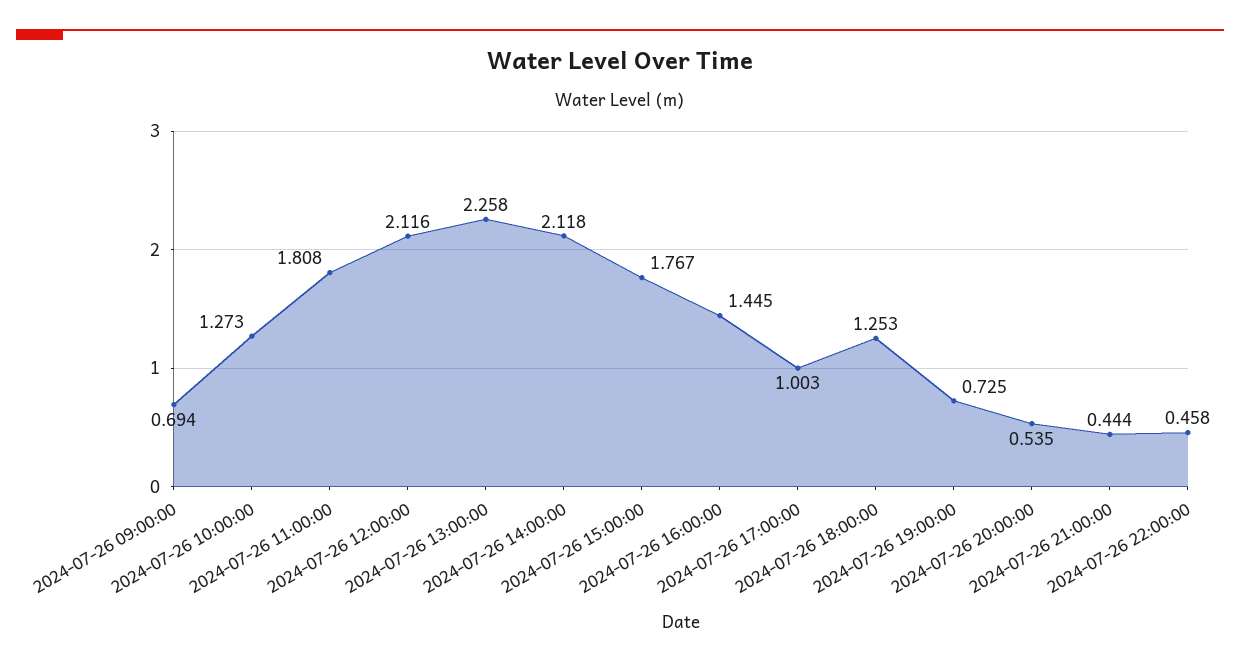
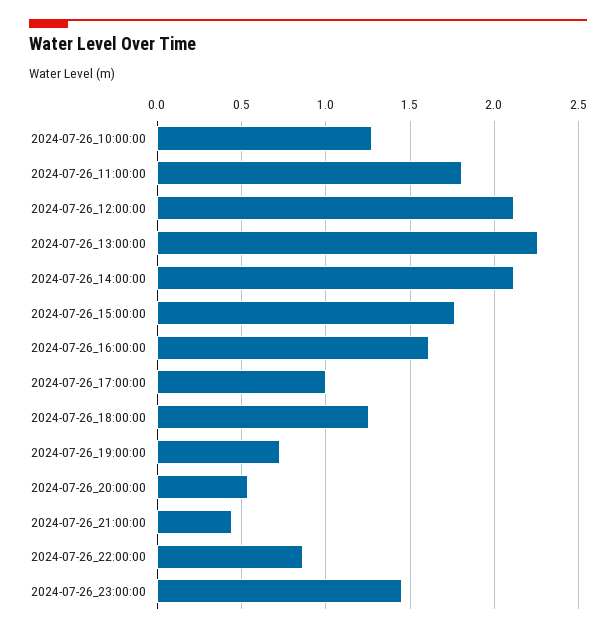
2024-07-26 09:00:00: 0.694 -> none
2024-07-26 16:00:00: 1.445 -> 1.6
2024-07-26 22:00:00: 0.458 -> 0.85
2024-07-26_23:00:00: none -> 1.45

